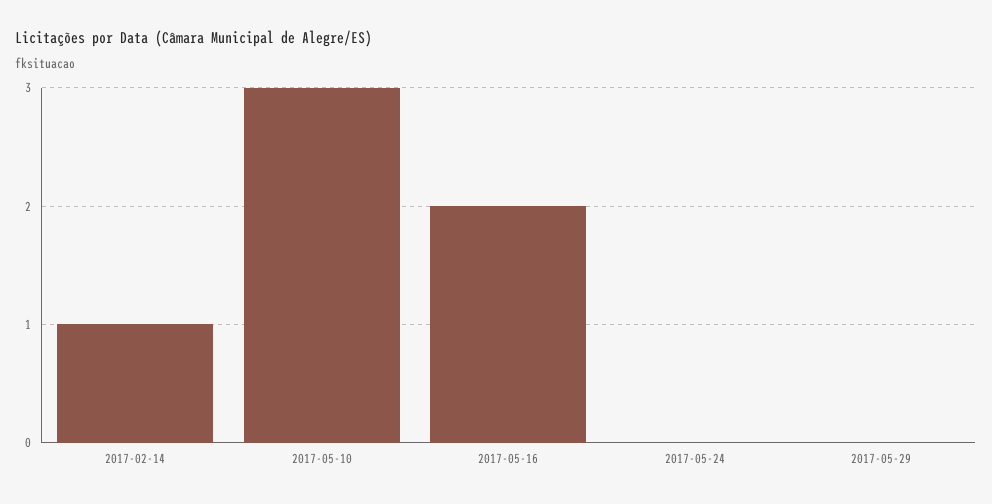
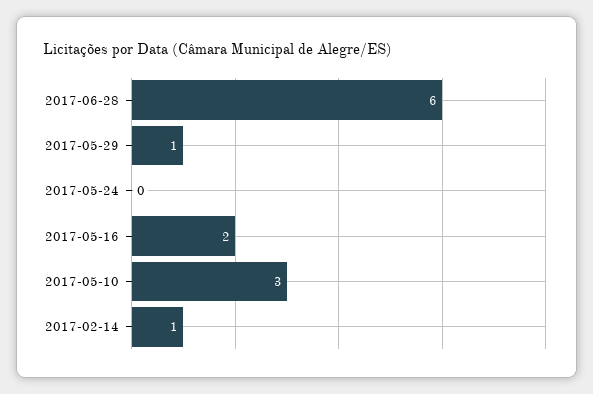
2017-05-29: 0 -> 1
2017-06-28: none -> 6

